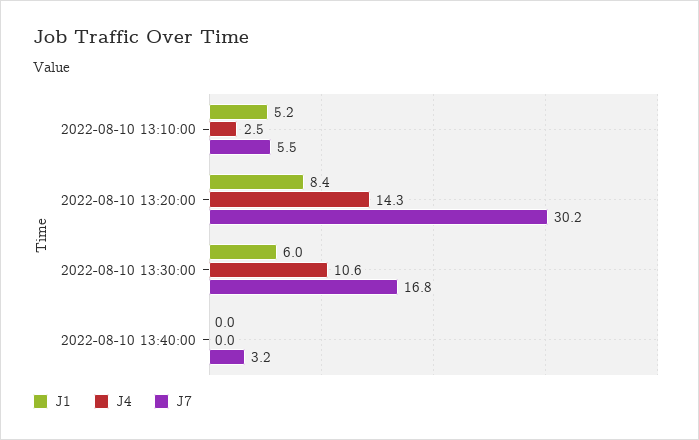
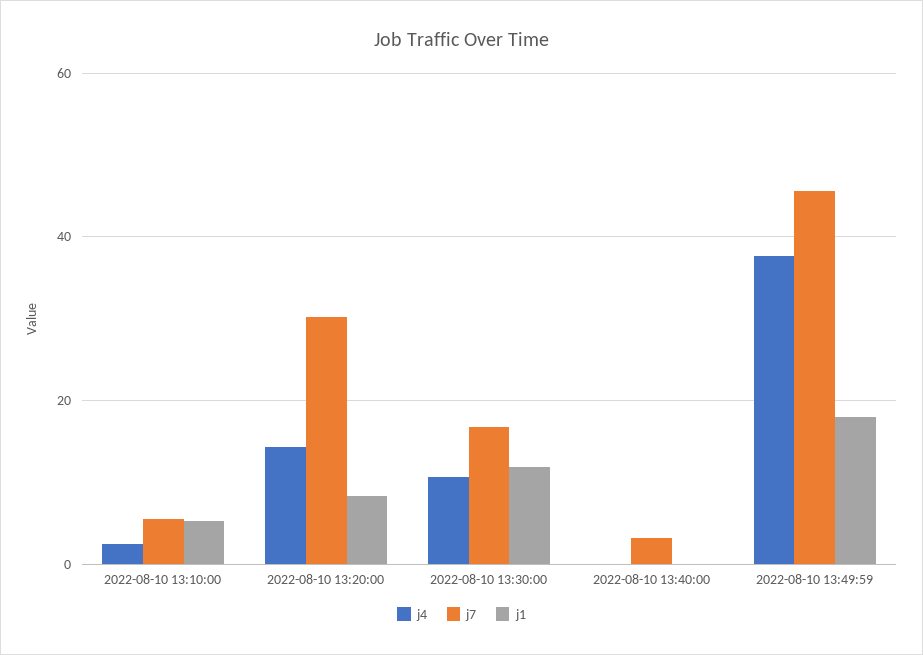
J1, 2022-08-10 13:30:00: 6 -> 12
J4, 2022-08-10 13:49:59: none -> 38
J7, 2022-08-10 13:49:59: none -> 46
J1, 2022-08-10 13:49:59: none -> 18

